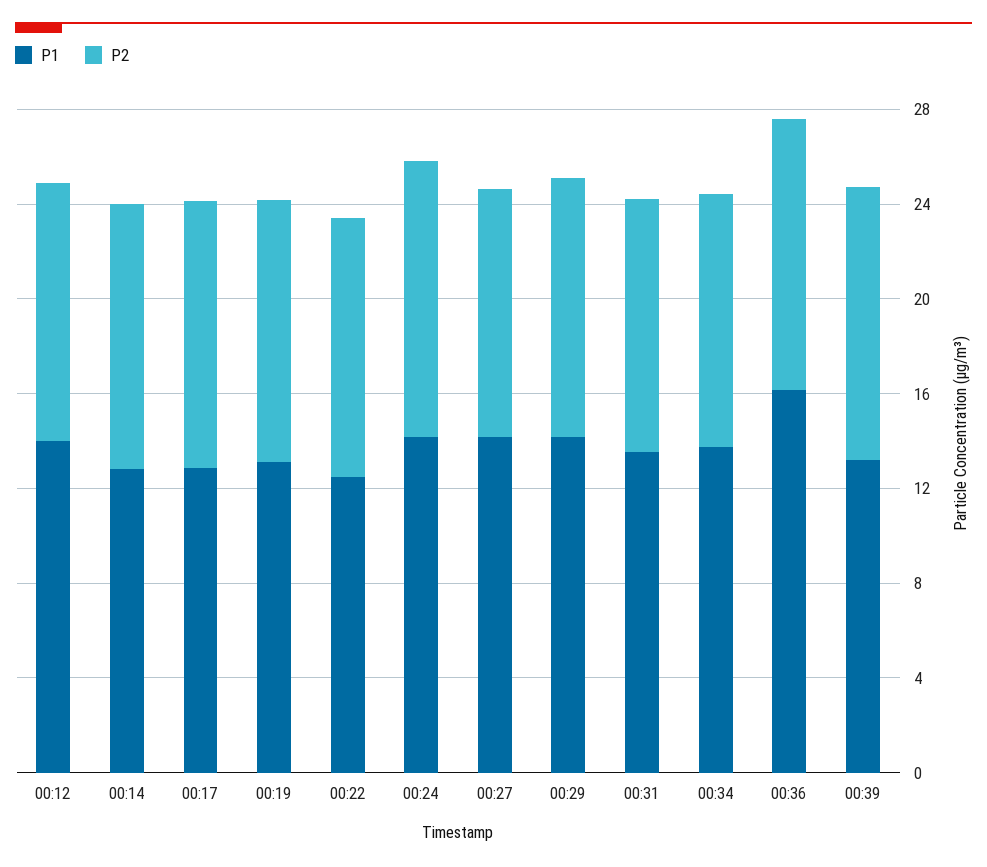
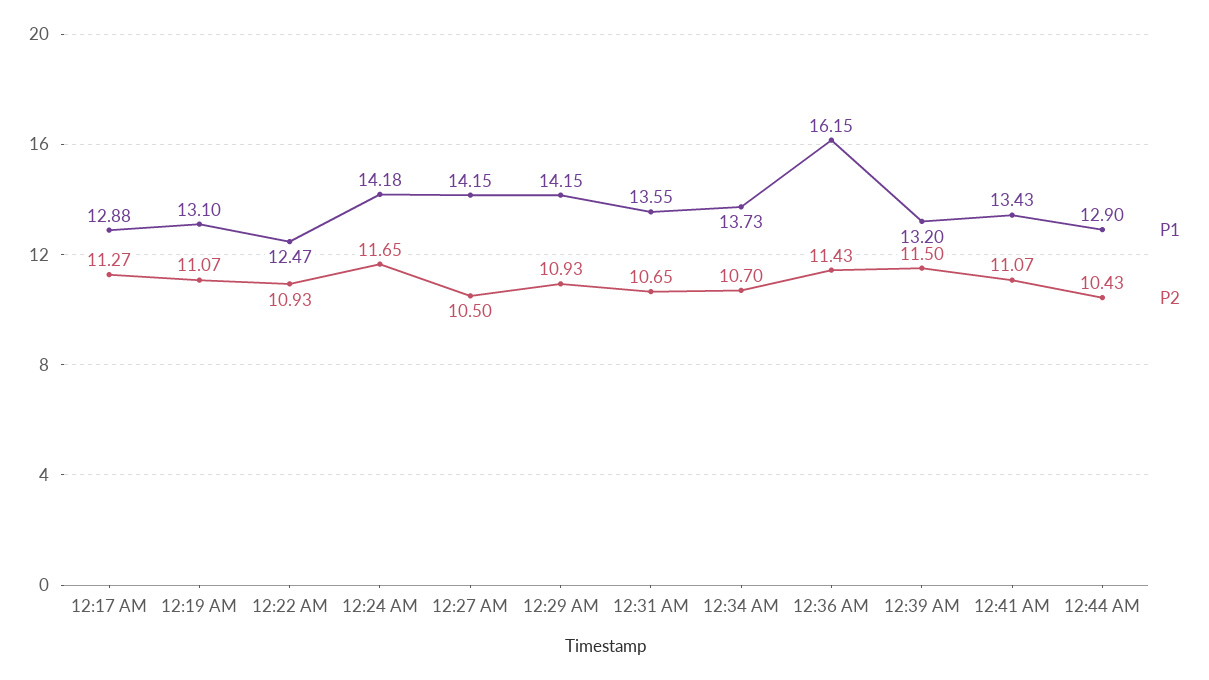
P1, 00:12: 14 -> none
P2, 00:12: 11 -> none
P1, 00:14: 13 -> none
P2, 00:14: 11 -> none
P1, 12:41 AM: none -> 13.43
P2, 12:41 AM: none -> 11.07
P1, 12:44 AM: none -> 12.9
P2, 12:44 AM: none -> 10.43

